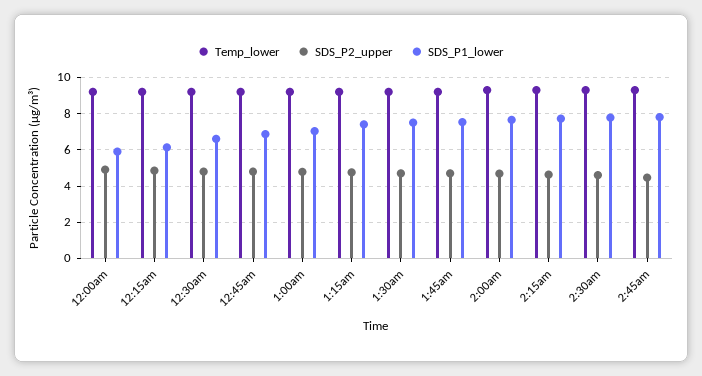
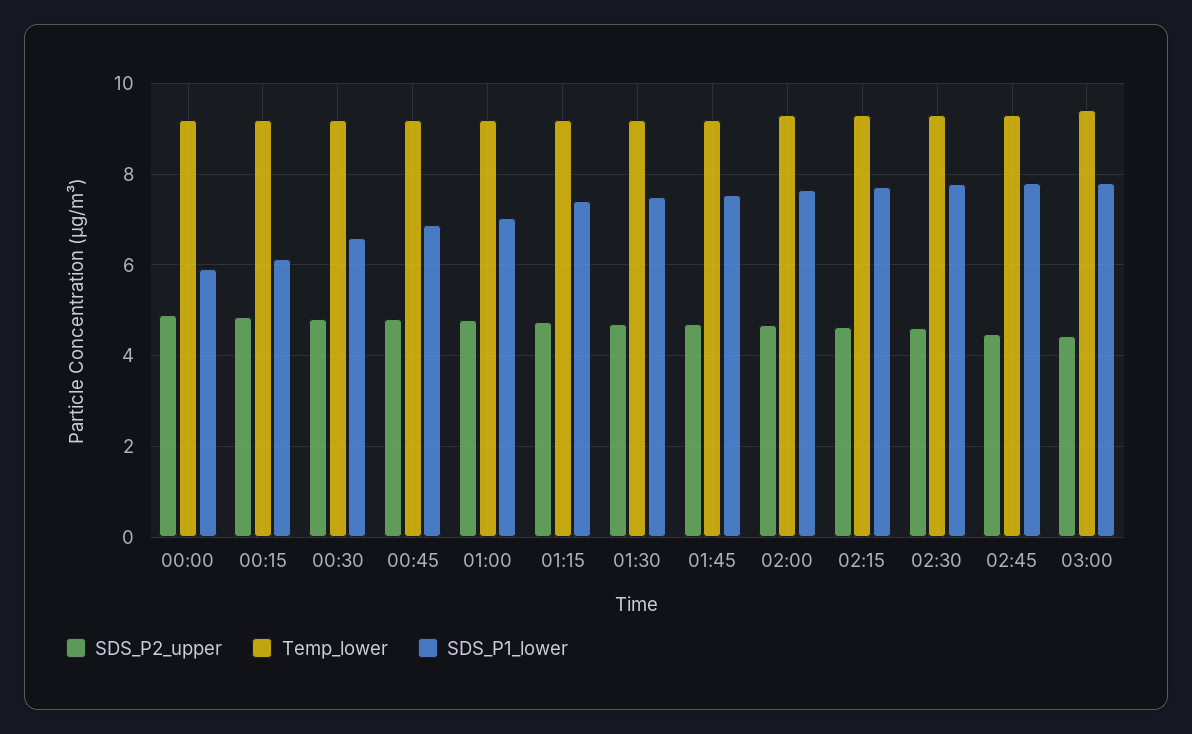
SDS_P2_upper, 03:00: none -> 4.4
Temp_lower, 03:00: none -> 9.4
SDS_P1_lower, 03:00: none -> 7.8

